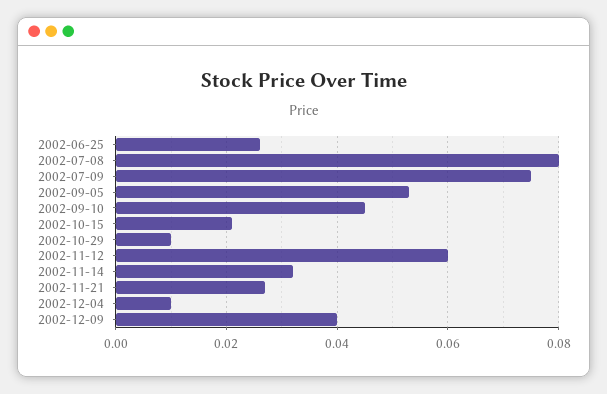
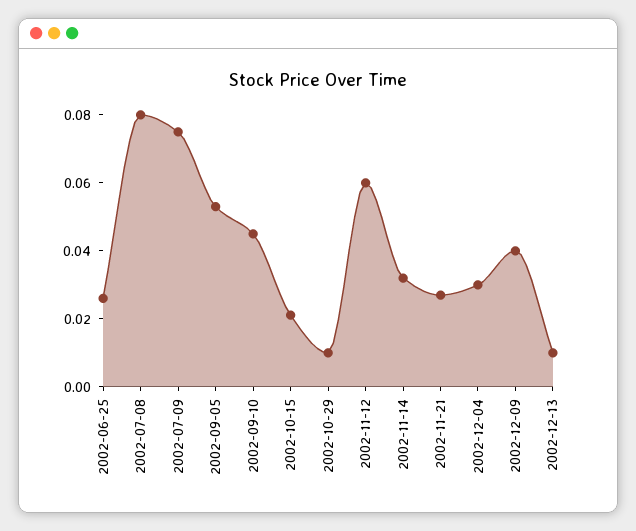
2002-12-04: 0.01 -> 0.03
2002-12-13: none -> 0.01

